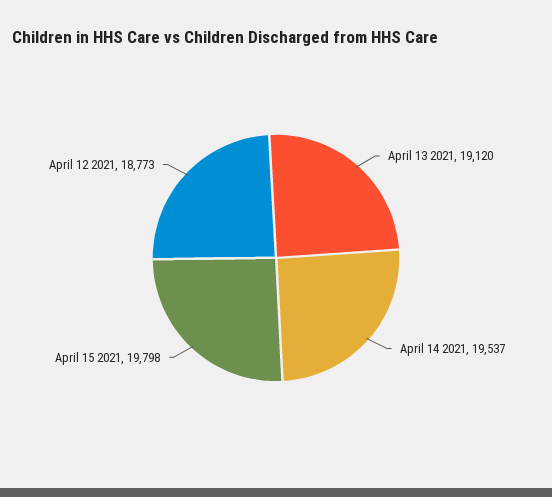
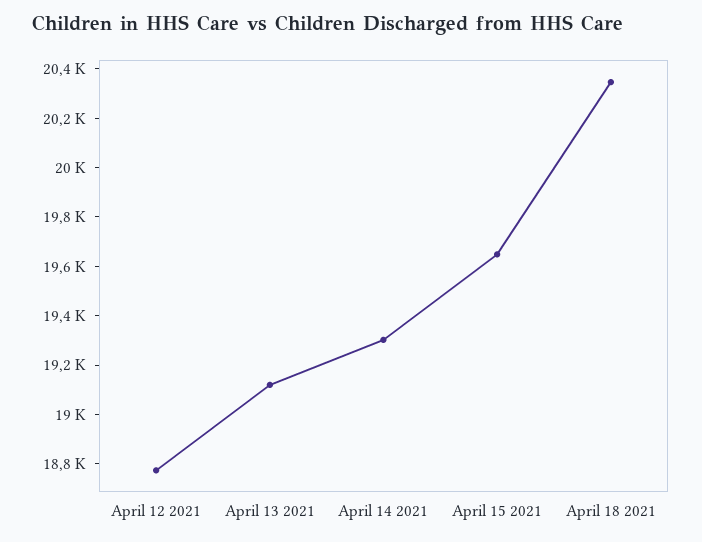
April 14 2021: 19537 -> 19300
April 15 2021: 19798 -> 19650
April 18 2021: none -> 20350

